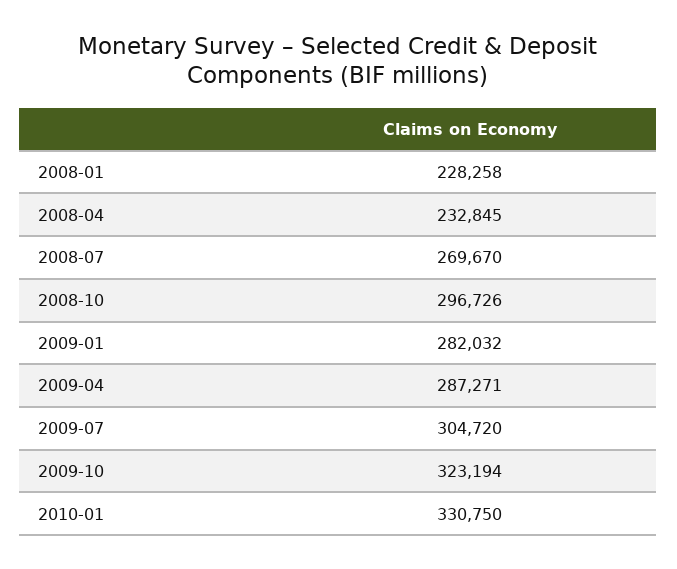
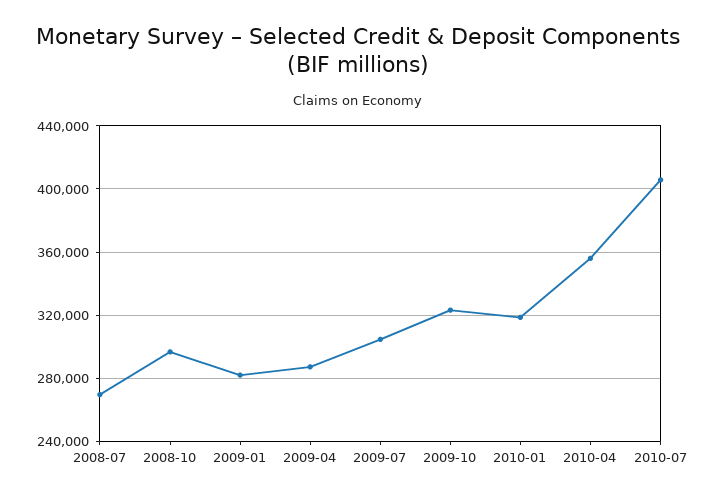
2008-01: 228258 -> none
2008-04: 232845 -> none
2010-01: 330750 -> 320000
2010-04: none -> 355000
2010-07: none -> 405000

